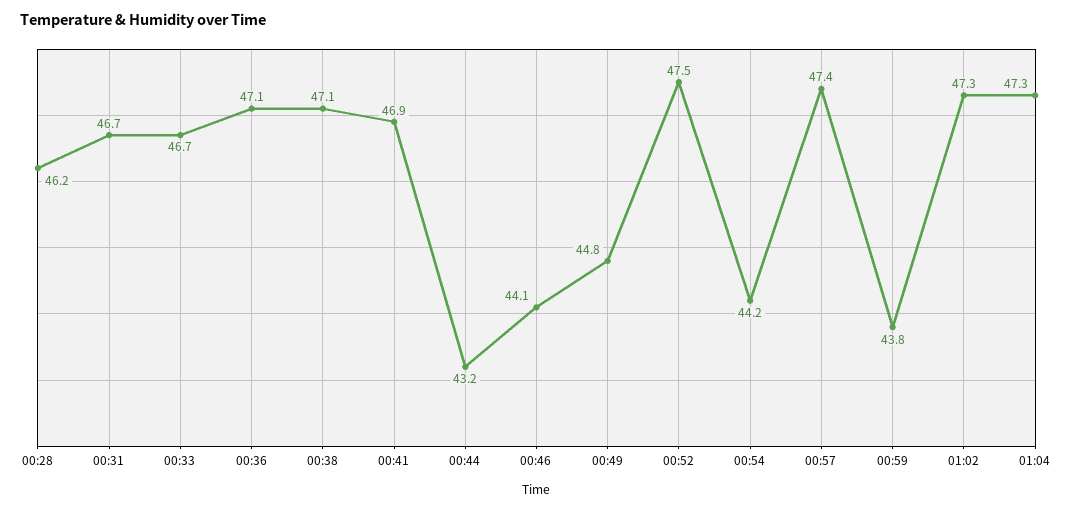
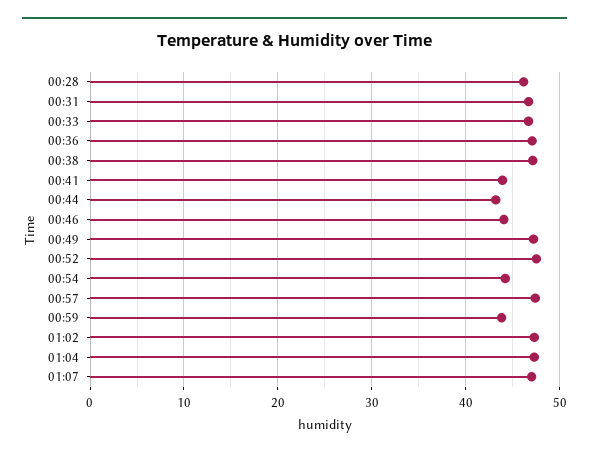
00:41: 46.9 -> 44
00:49: 44.8 -> 47
01:07: none -> 47

